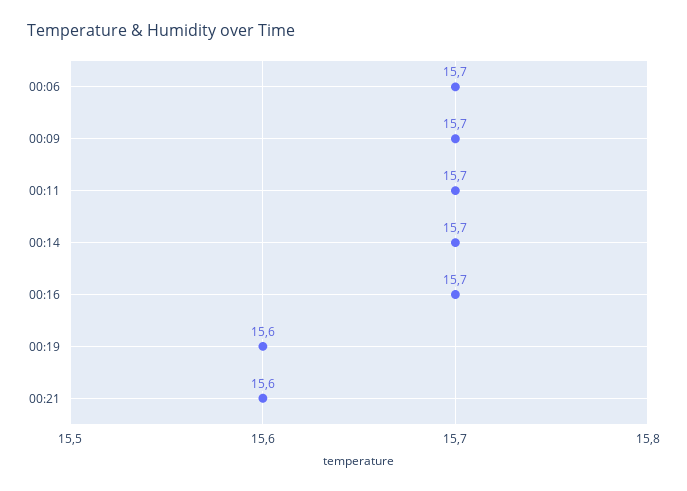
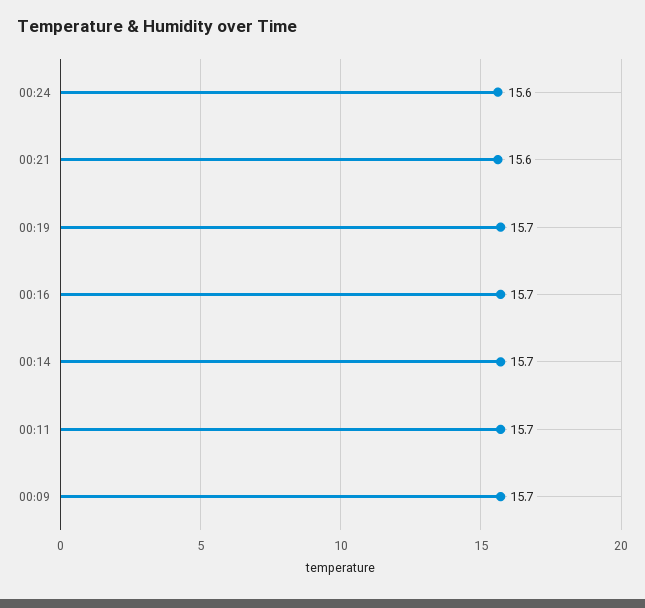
00:06: 15.7 -> none
00:19: 15.6 -> 15.7
00:24: none -> 15.6

